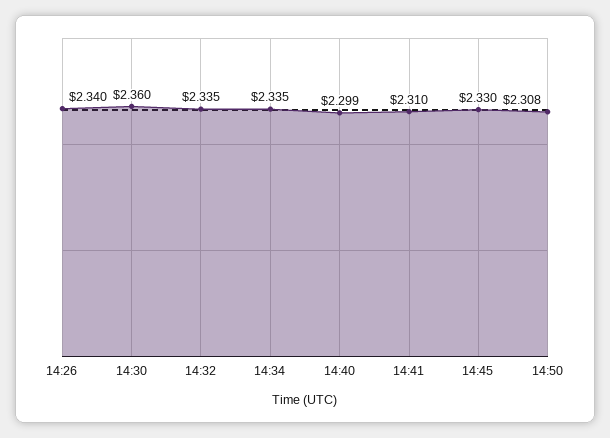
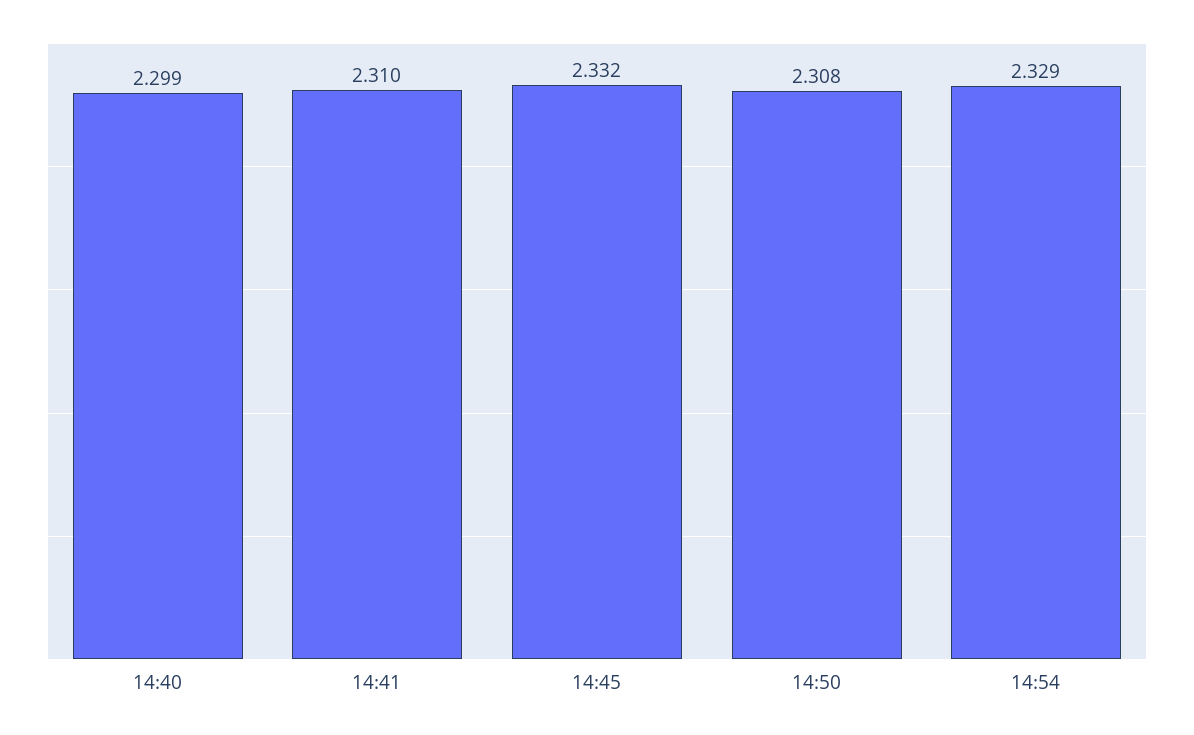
14:26: 2.34 -> none
14:30: 2.36 -> none
14:32: 2.335 -> none
14:34: 2.335 -> none
14:45: 2.33 -> 2.332
14:54: none -> 2.329

